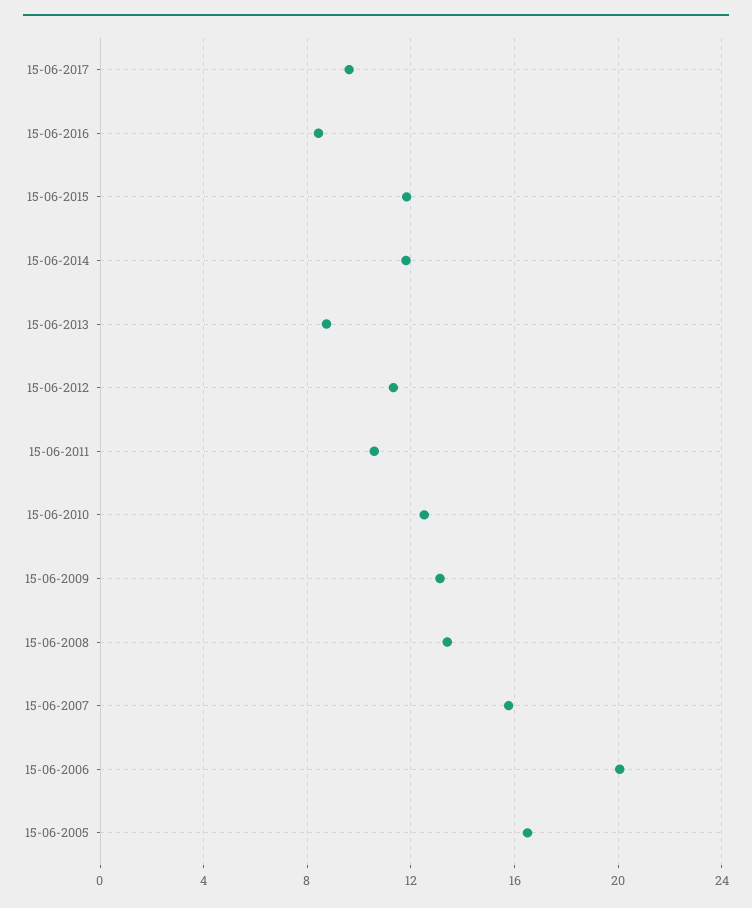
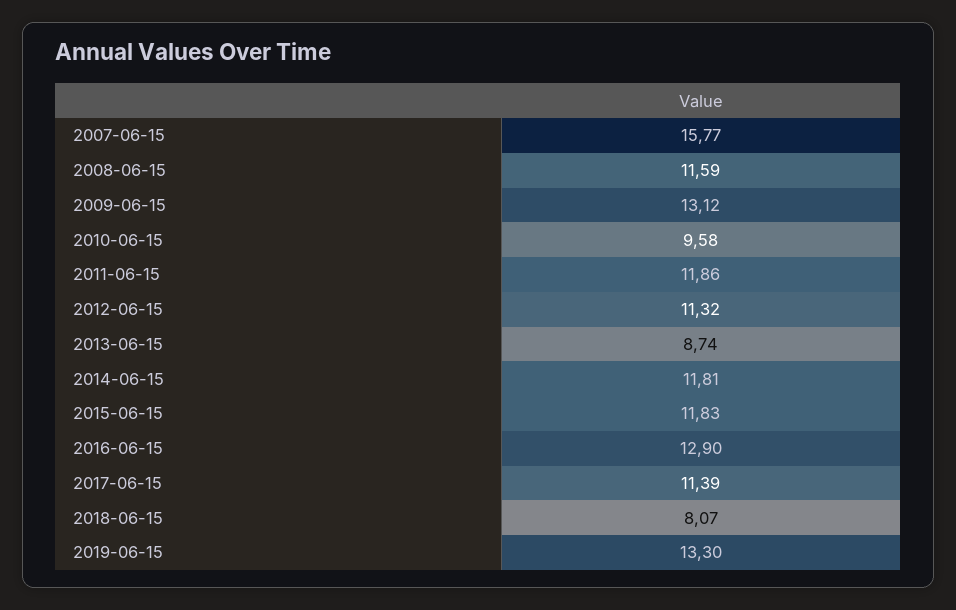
15-06-2017: 9.5 -> 11.39
15-06-2016: 8.5 -> 12.9
15-06-2011: 10.5 -> 11.86
15-06-2010: 12.5 -> 9.58
15-06-2008: 13.5 -> 11.59
15-06-2006: 20 -> none
15-06-2005: 16.5 -> none
2018-06-15: none -> 8.07
2019-06-15: none -> 13.3

